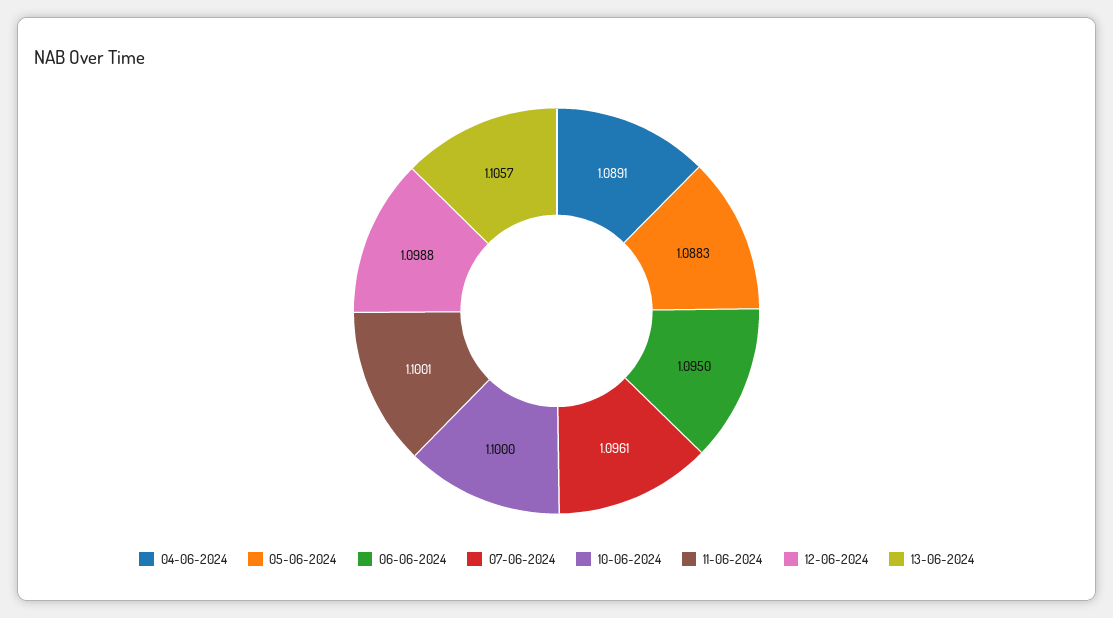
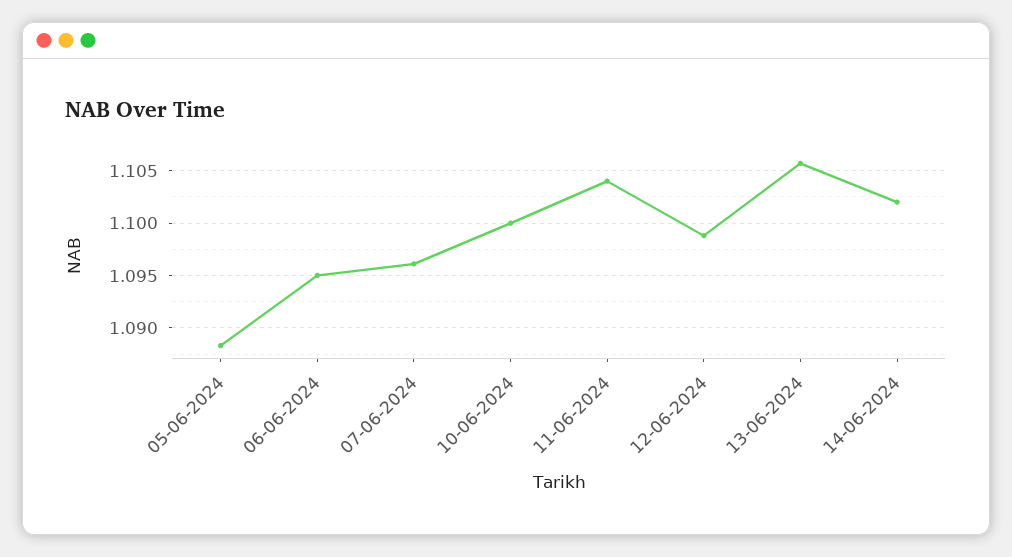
04-06-2024: 1.0891 -> none
11-06-2024: 1.1001 -> 1.104
14-06-2024: none -> 1.102

